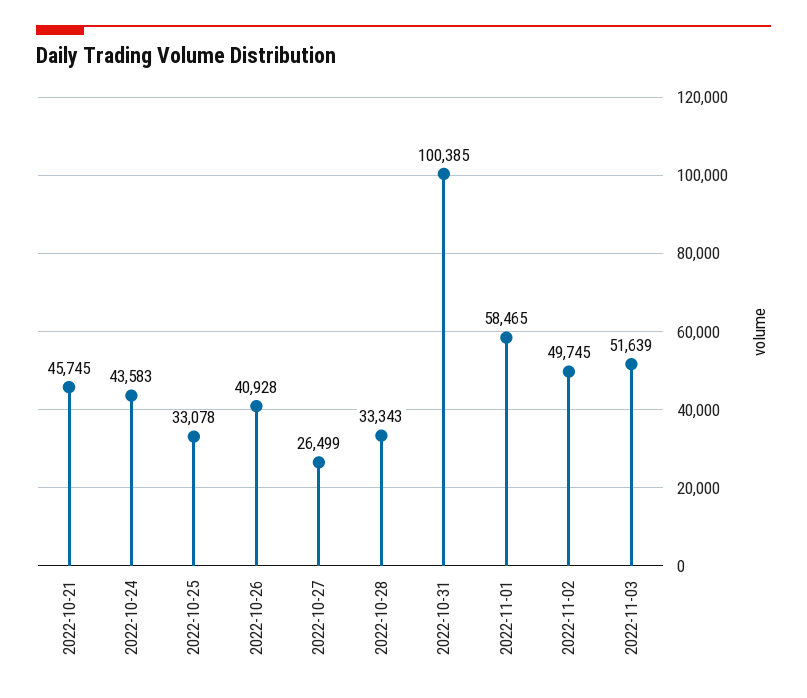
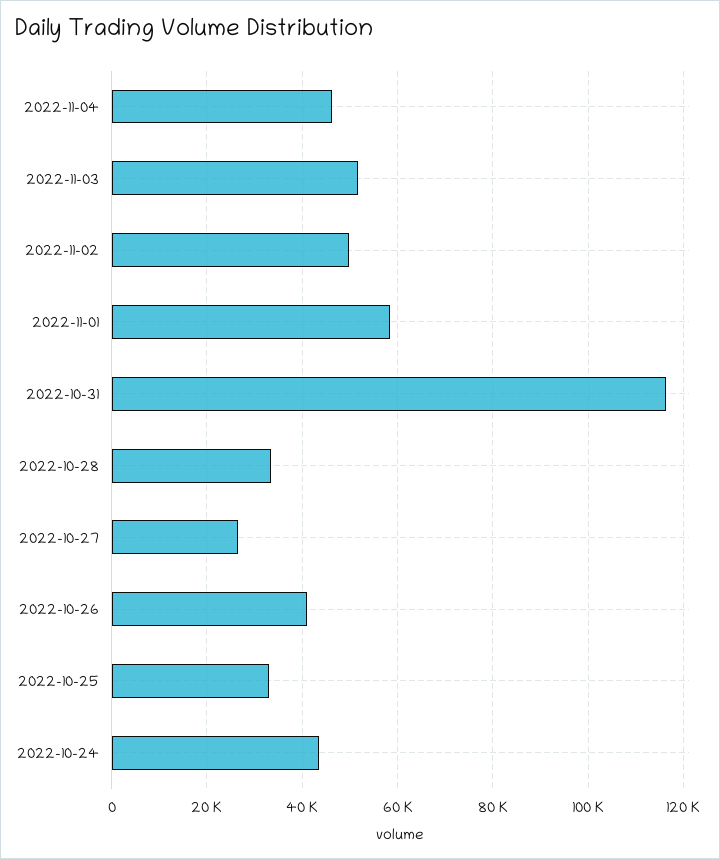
2022-10-21: 45745 -> none
2022-10-31: 100385 -> 116000
2022-11-04: none -> 46000

